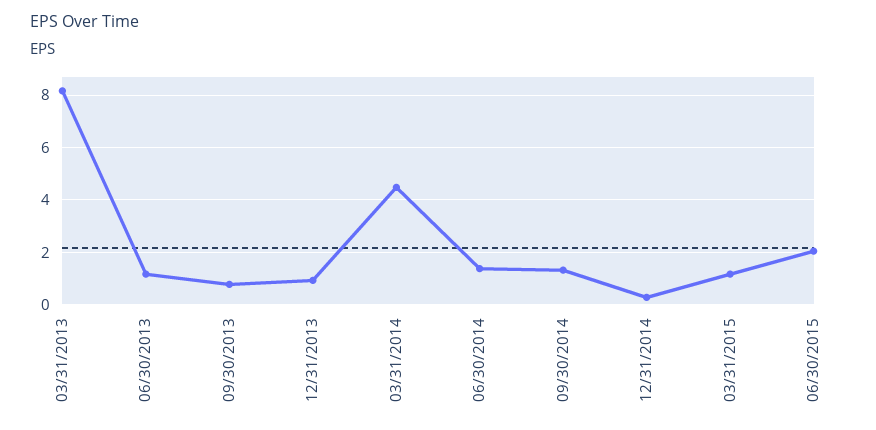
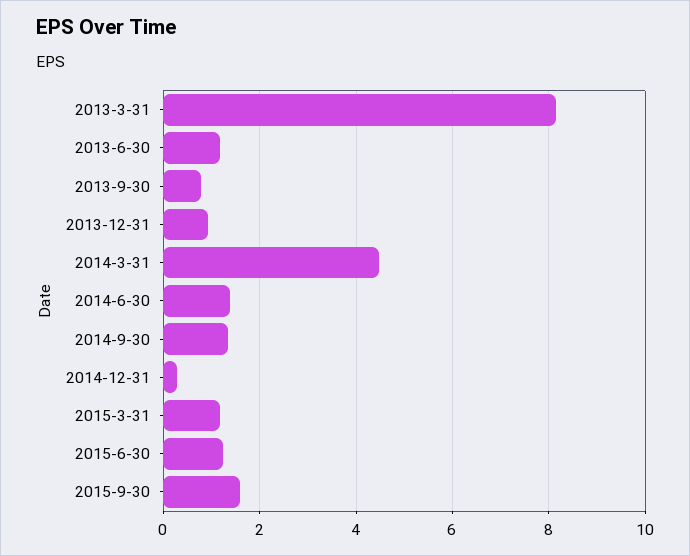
06/30/2015: 2 -> 1.2
2015-9-30: none -> 1.6

